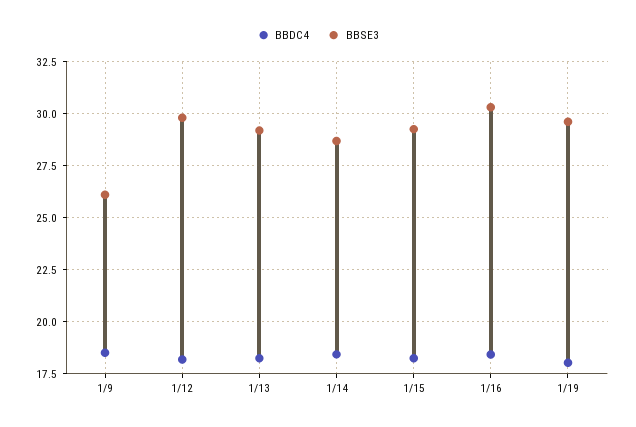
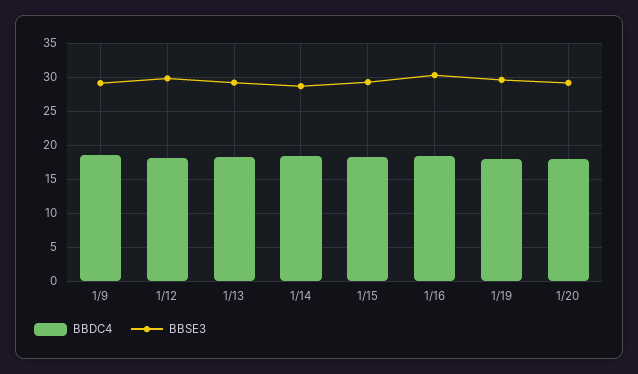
BBSE3, 1/9: 26 -> 29
BBDC4, 1/20: none -> 18
BBSE3, 1/20: none -> 29

